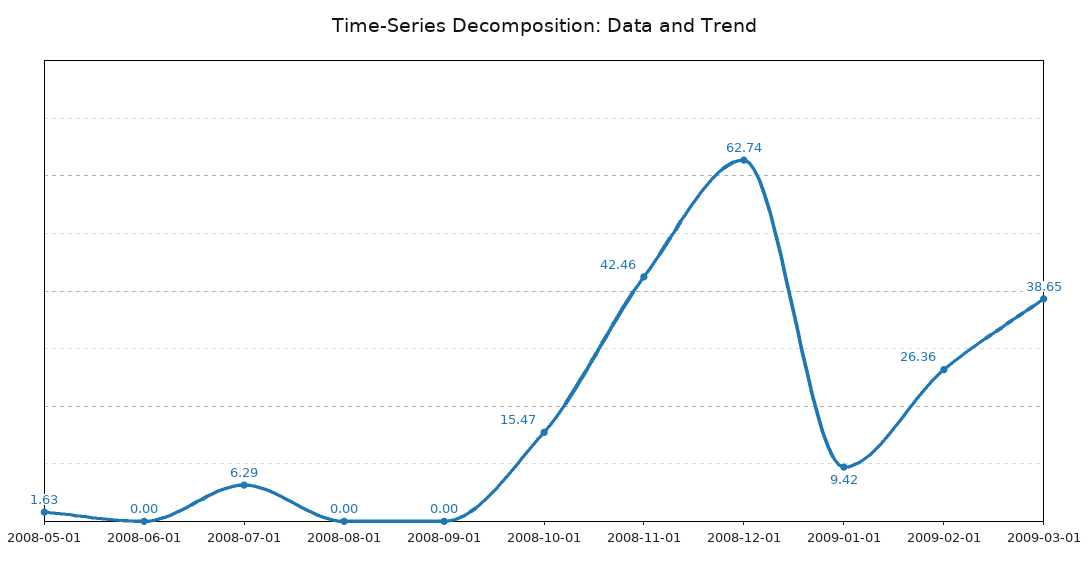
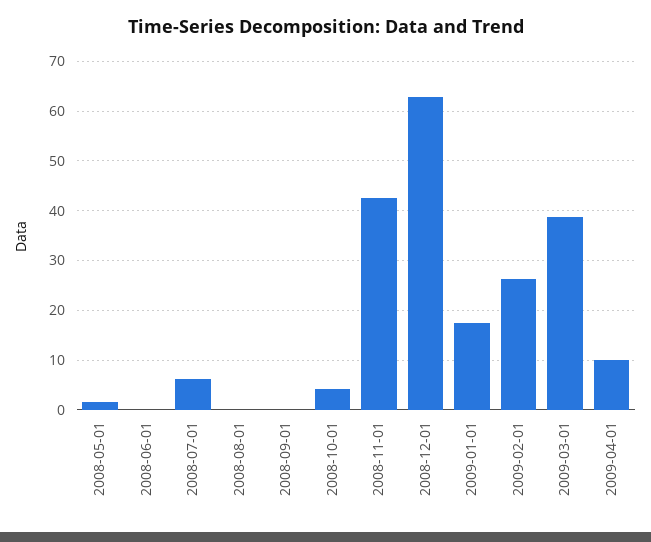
2008-10-01: 15.47 -> 4
2009-01-01: 9.42 -> 18
2009-04-01: none -> 10

